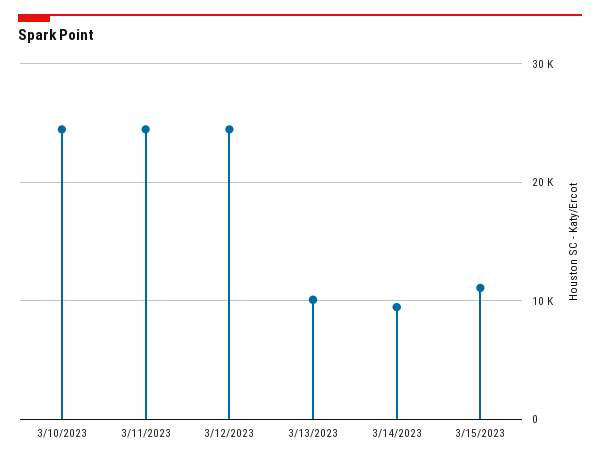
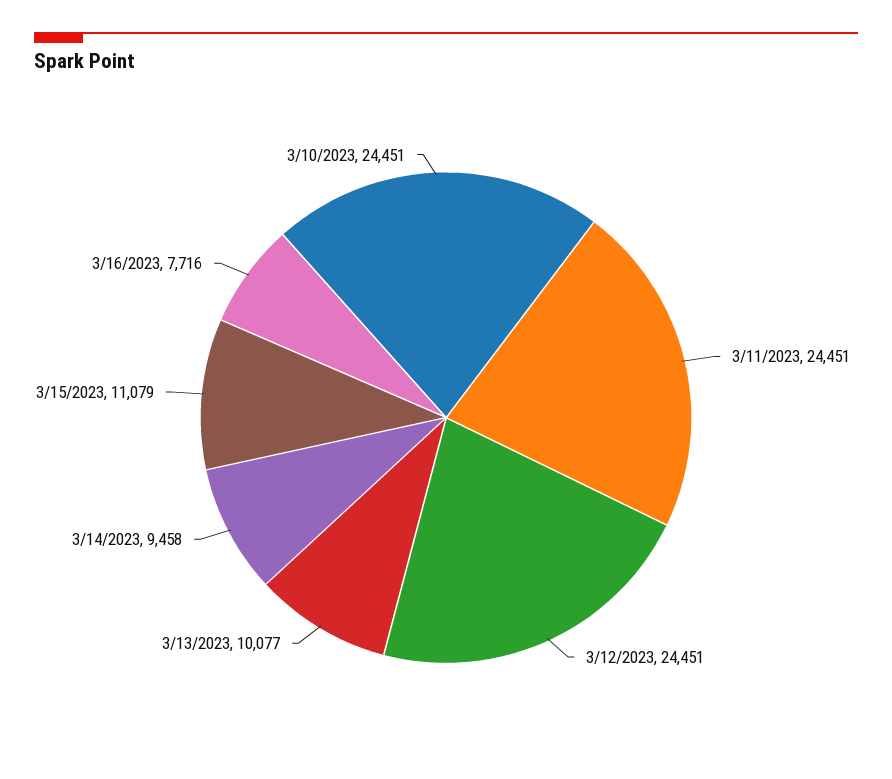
3/16/2023: none -> 7716

